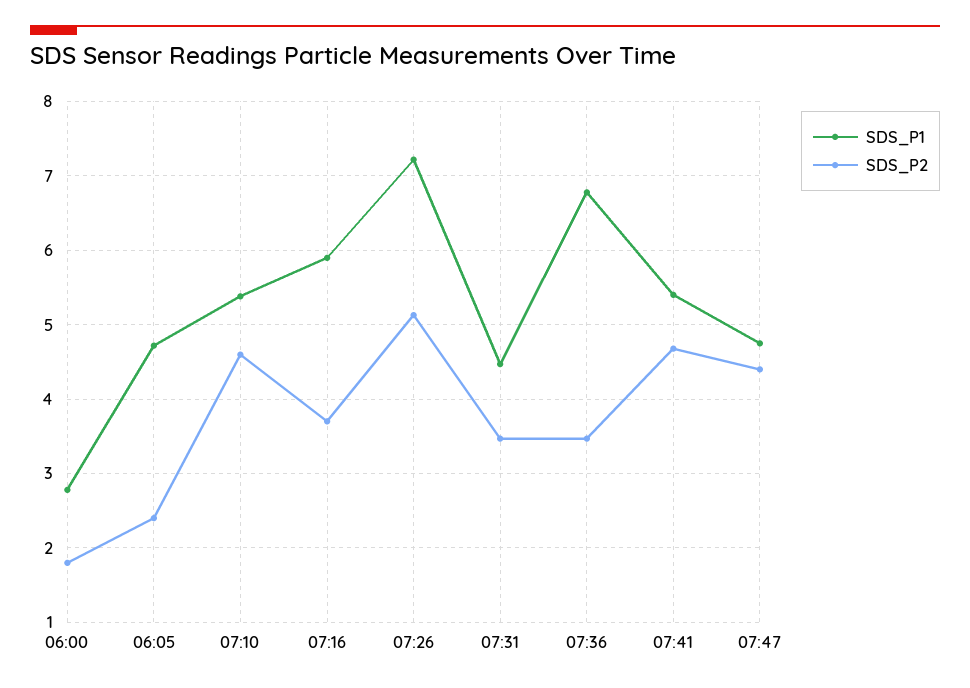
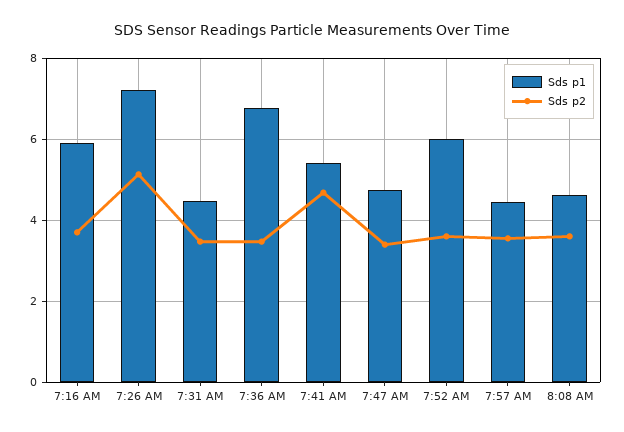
SDS_P1, 06:00: 2.8 -> none
SDS_P2, 06:00: 1.8 -> none
SDS_P1, 06:05: 4.7 -> none
SDS_P2, 06:05: 2.4 -> none
SDS_P1, 07:10: 5.4 -> none
SDS_P2, 07:10: 4.6 -> none
SDS_P2, 07:47: 4.4 -> 3.4
SDS_P1, 7:52 AM: none -> 6
SDS_P2, 7:52 AM: none -> 3.6
SDS_P1, 7:57 AM: none -> 4.4
SDS_P2, 7:57 AM: none -> 3.6
SDS_P1, 8:08 AM: none -> 4.6
SDS_P2, 8:08 AM: none -> 3.6

